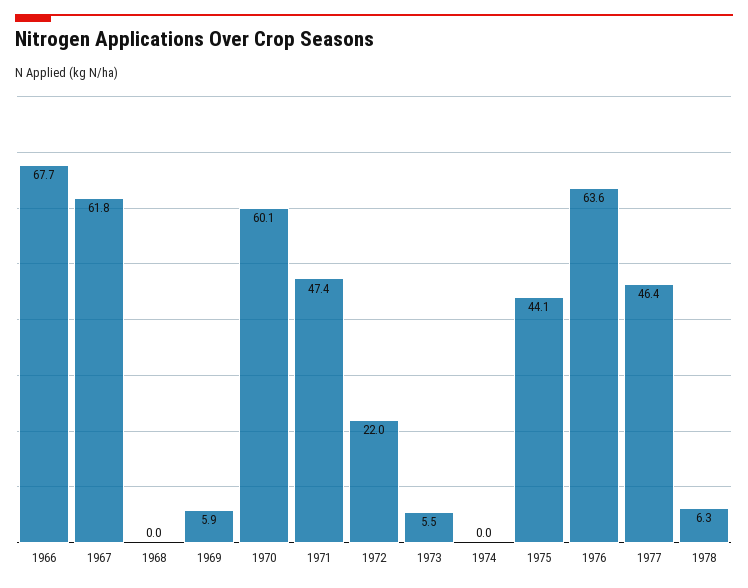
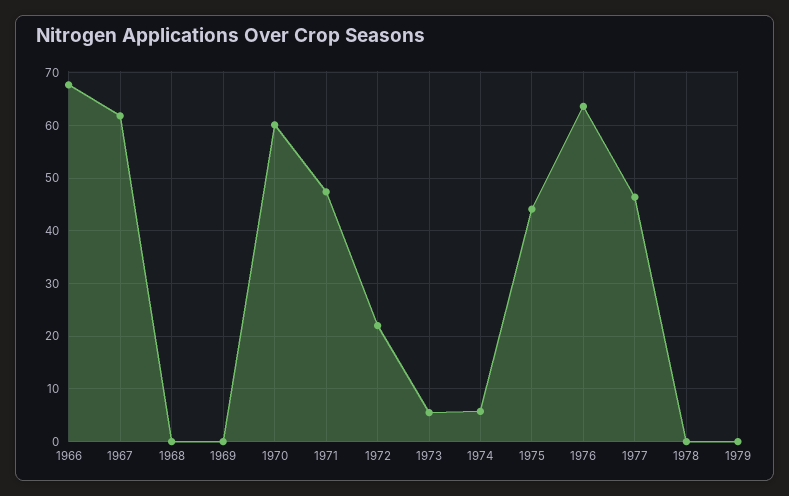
1969: 5.9 -> 0
1974: 0 -> 6
1978: 6.3 -> 0
1979: none -> 0

